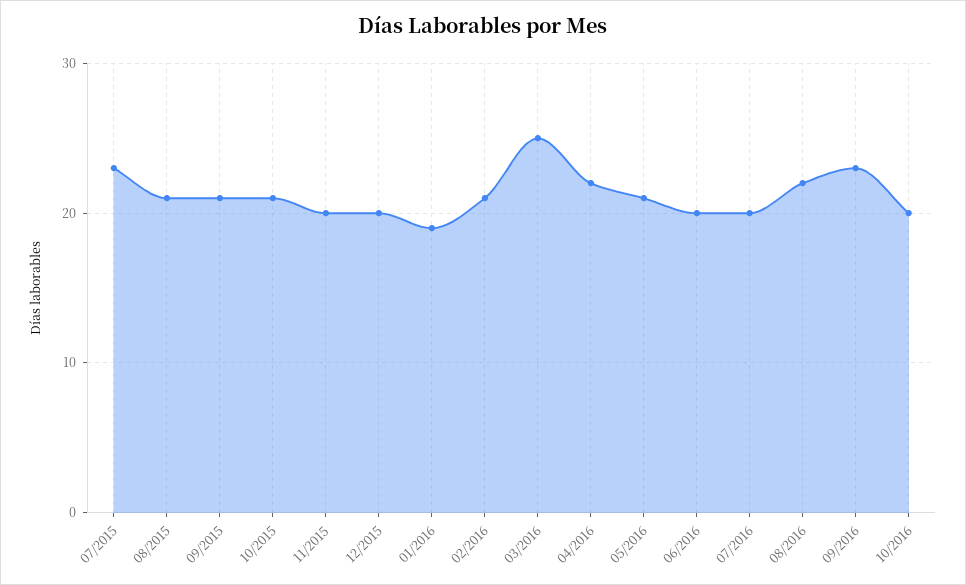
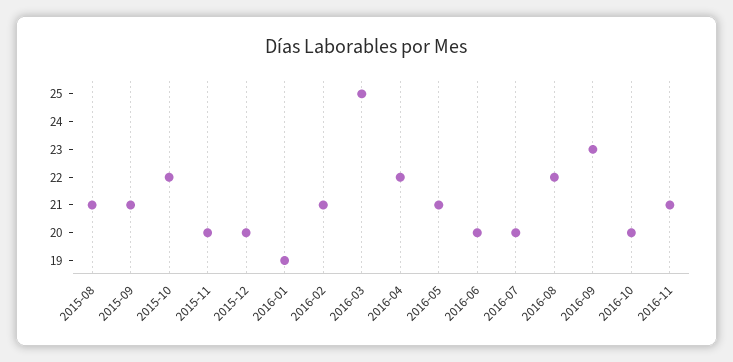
07/2015: 23 -> none
10/2015: 21 -> 22
2016-11: none -> 21

